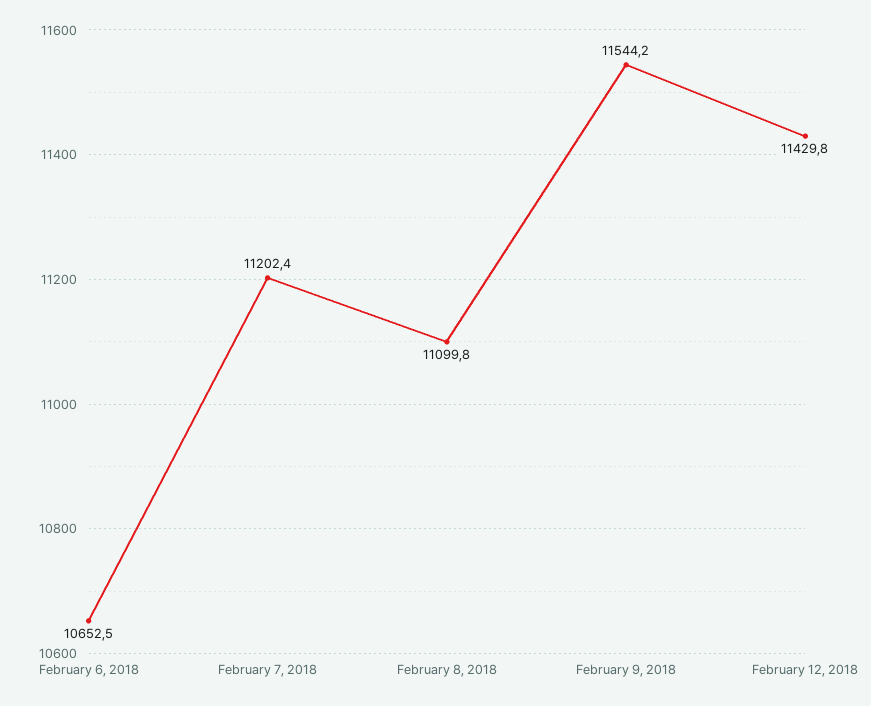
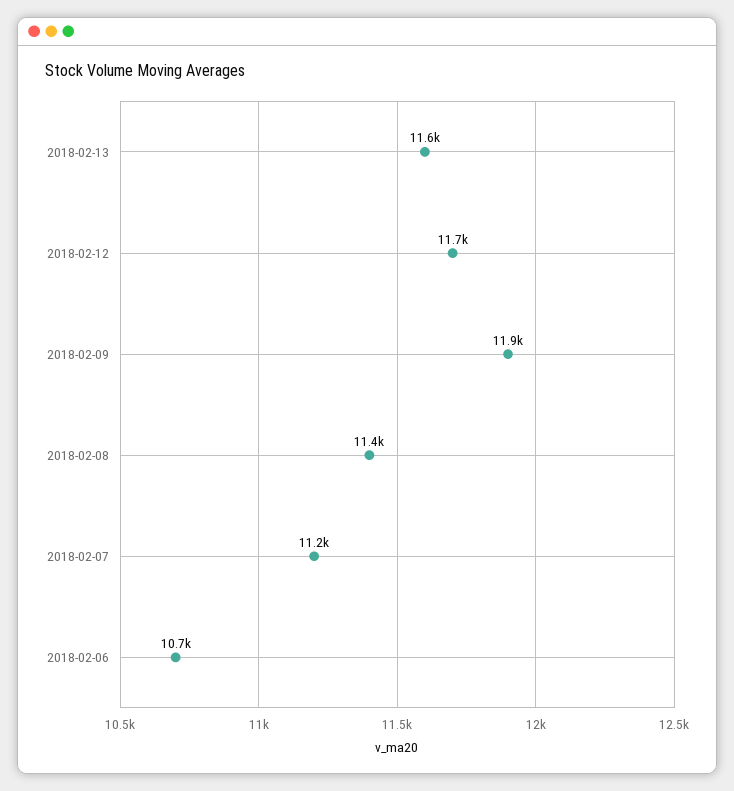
February 8, 2018: 11099.8 -> 11400
February 9, 2018: 11544.2 -> 11900
February 12, 2018: 11429.8 -> 11700
2018-02-13: none -> 11600

